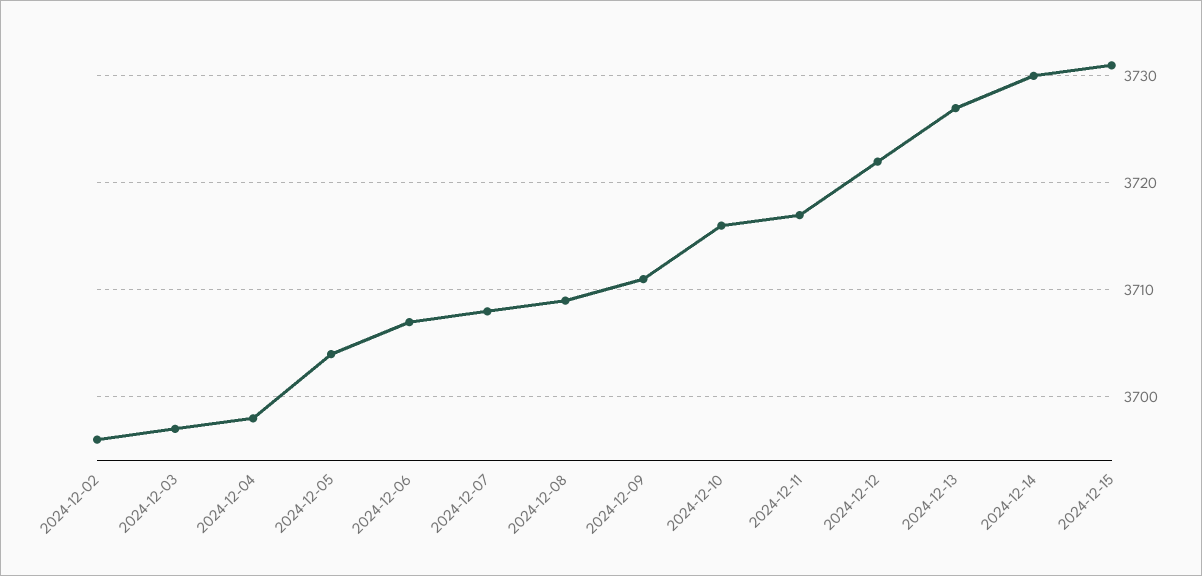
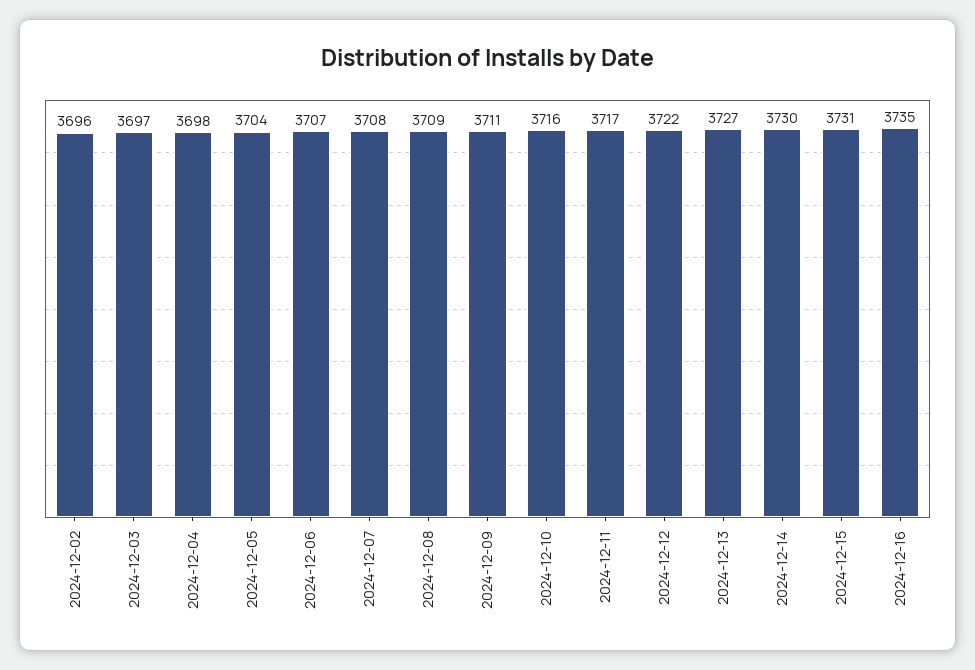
2024-12-16: none -> 3735

